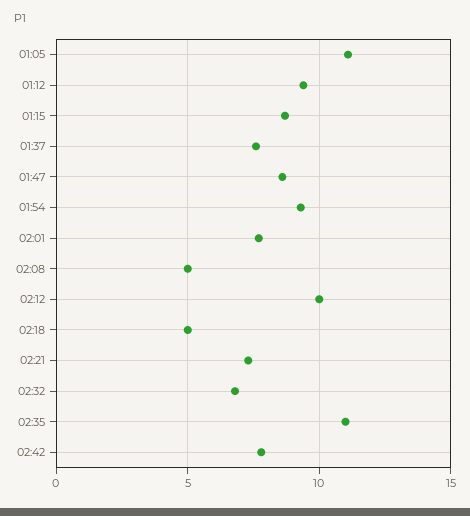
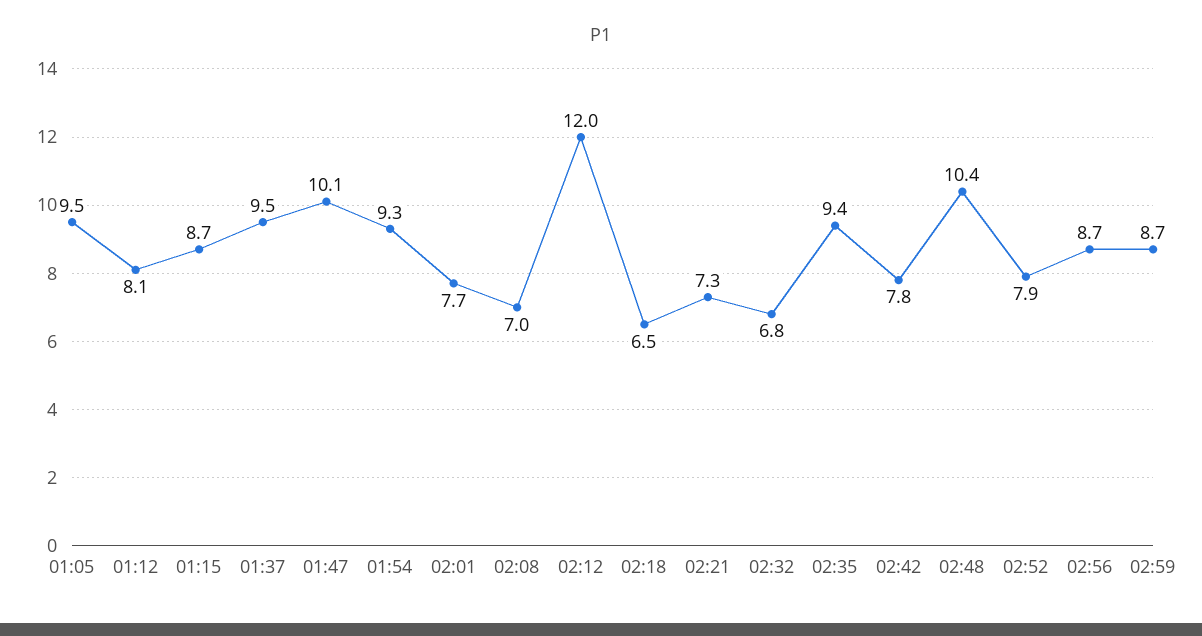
01:05: 11 -> 9.5
01:12: 9.5 -> 8.1
01:37: 7.5 -> 9.5
01:47: 8.5 -> 10.1
02:08: 5 -> 7
02:12: 10 -> 12
02:18: 5 -> 6.5
02:35: 11 -> 9.4
02:48: none -> 10.4
02:52: none -> 7.9
02:56: none -> 8.7
02:59: none -> 8.7

